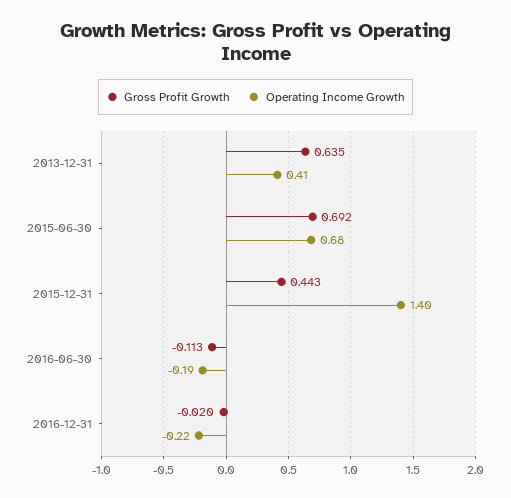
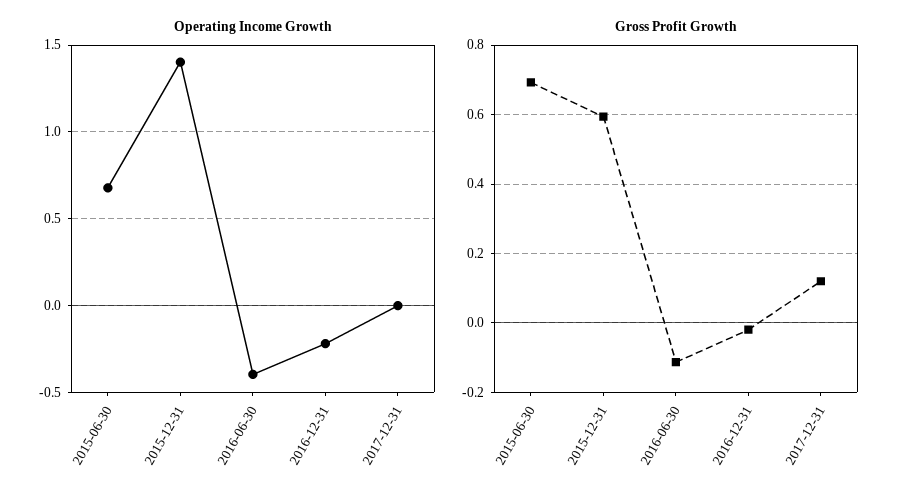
Gross Profit Growth, 2013-12-31: 0.635 -> none
Operating Income Growth, 2013-12-31: 0.41 -> none
Gross Profit Growth, 2015-12-31: 0.443 -> 0.6
Operating Income Growth, 2016-06-30: -0.19 -> -0.4
Operating Income Growth, 2017-12-31: none -> 0
Gross Profit Growth, 2017-12-31: none -> 0.12

